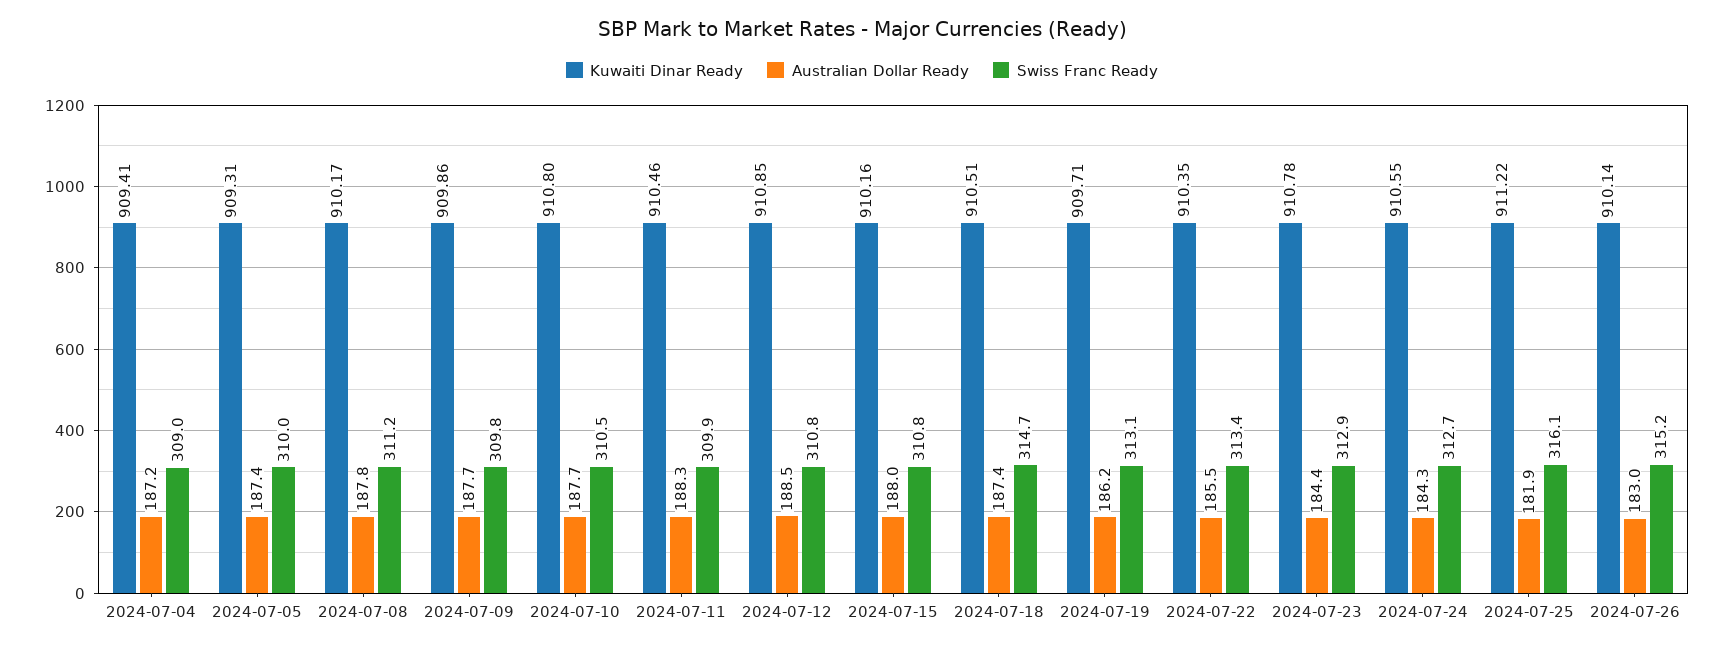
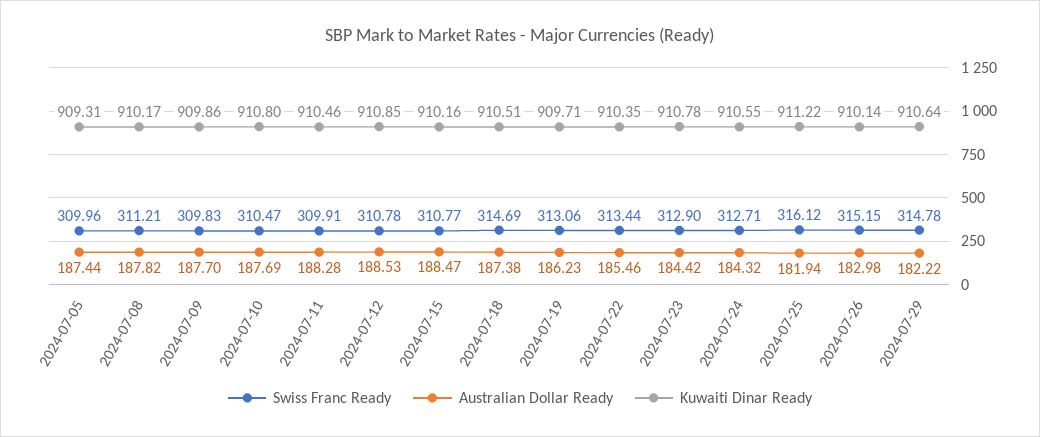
Kuwaiti Dinar Ready, 2024-07-04: 909.41 -> none
Australian Dollar Ready, 2024-07-04: 187.2 -> none
Swiss Franc Ready, 2024-07-04: 309 -> none
Australian Dollar Ready, 2024-07-15: 188 -> 188.47
Swiss Franc Ready, 2024-07-29: none -> 314.78
Australian Dollar Ready, 2024-07-29: none -> 182.22
Kuwaiti Dinar Ready, 2024-07-29: none -> 910.64

